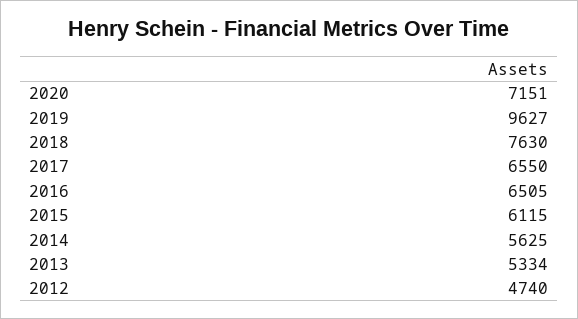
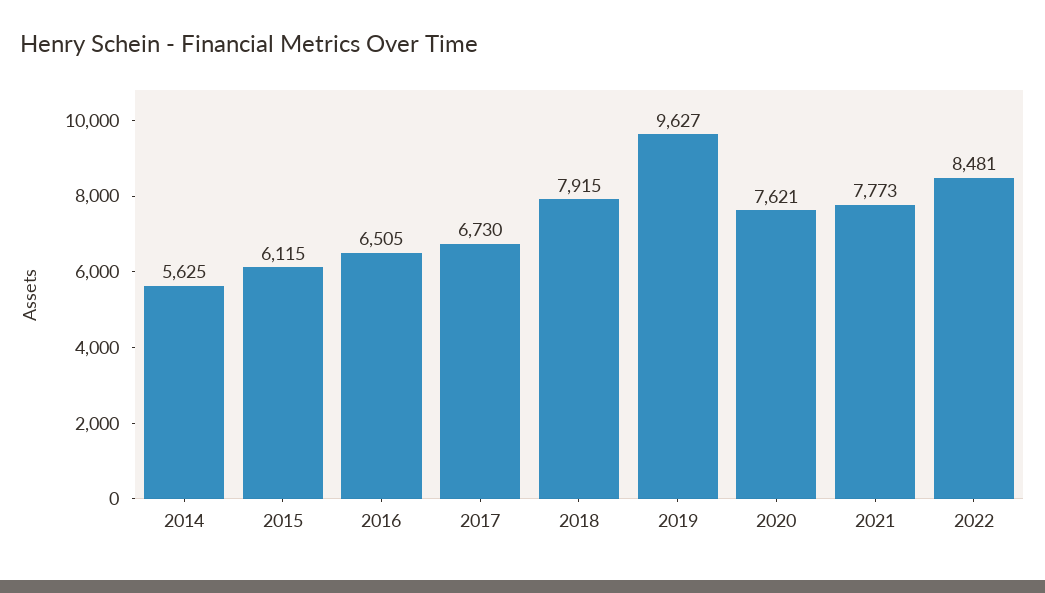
2020: 7151 -> 7621
2018: 7630 -> 7915
2017: 6550 -> 6730
2013: 5334 -> none
2012: 4740 -> none
2021: none -> 7773
2022: none -> 8481

